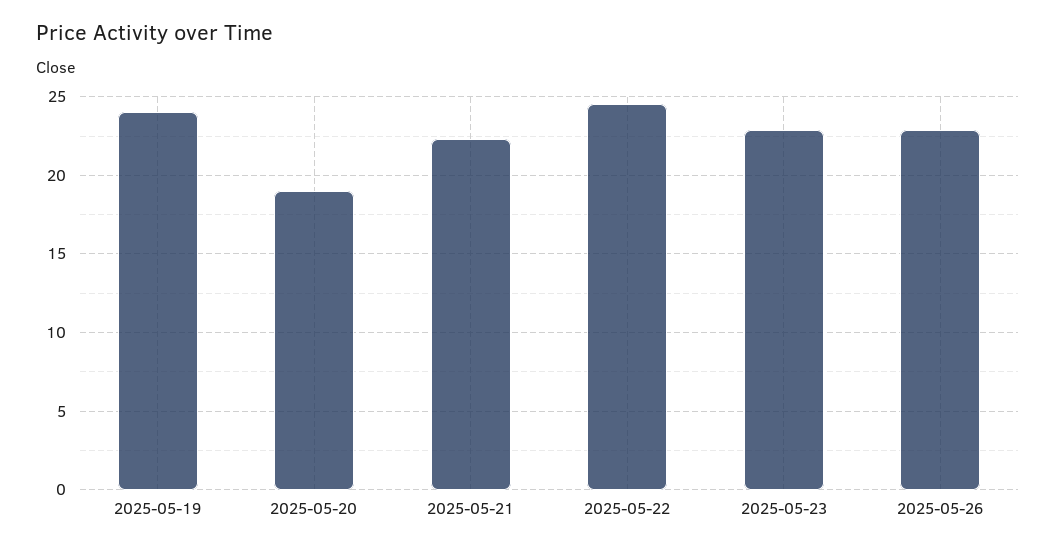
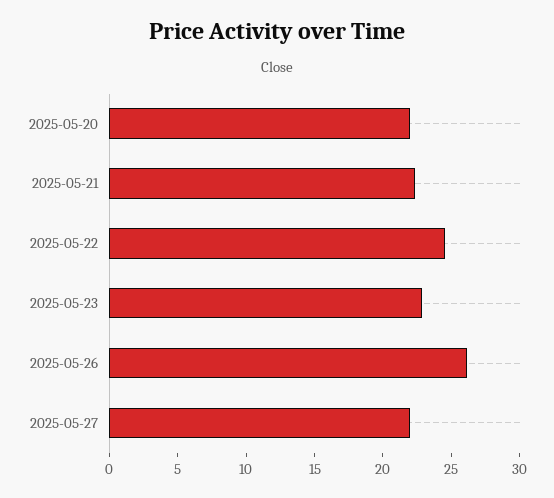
2025-05-19: 24 -> none
2025-05-20: 19 -> 22
2025-05-26: 23 -> 26
2025-05-27: none -> 22

